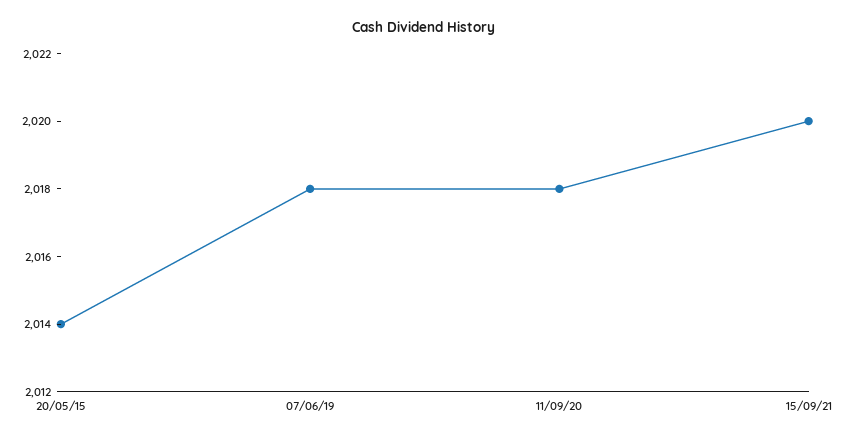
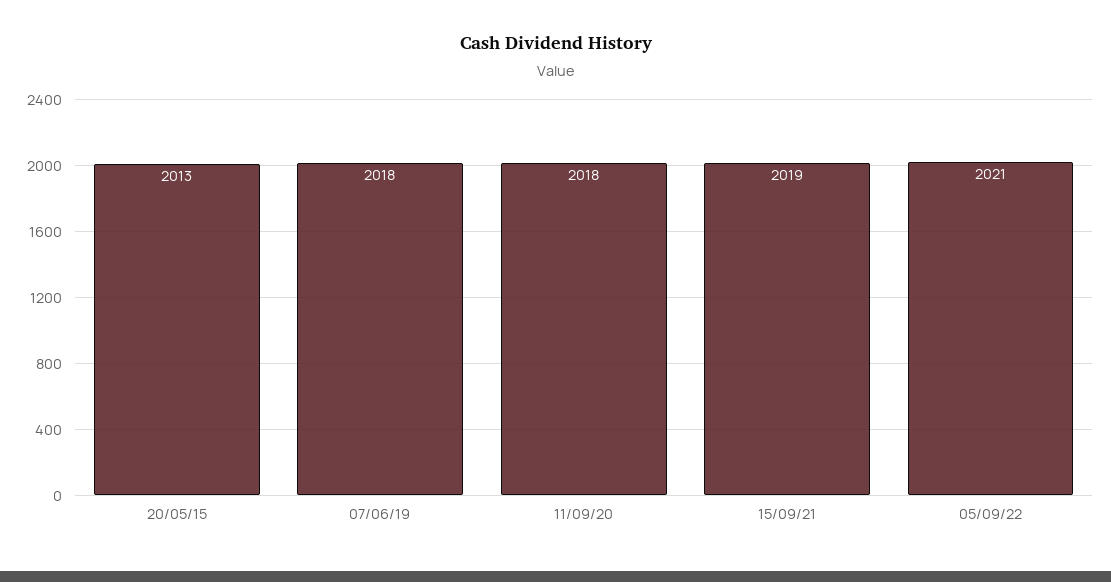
20/05/15: 2014 -> 2013
15/09/21: 2020 -> 2019
05/09/22: none -> 2021

